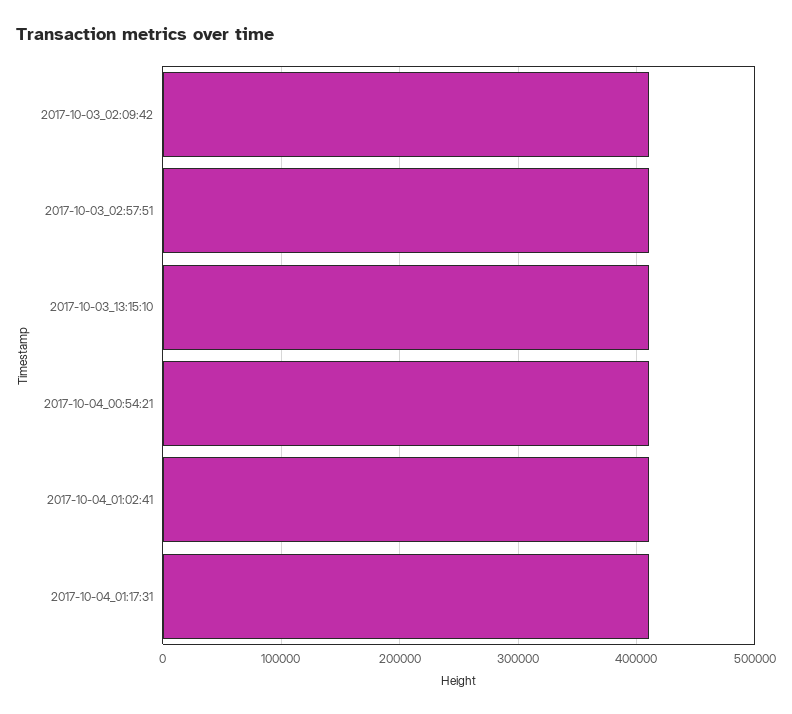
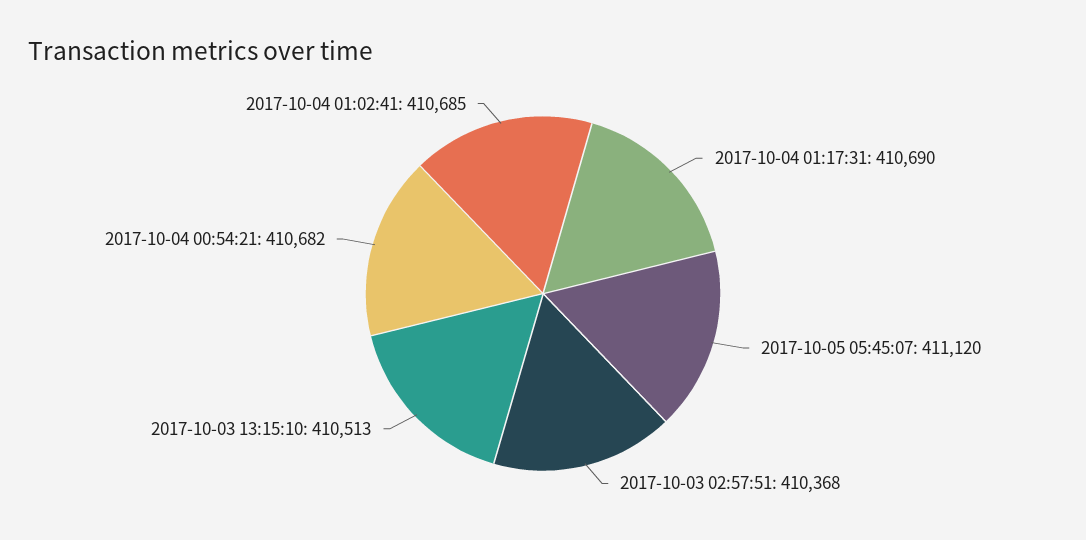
2017-10-03_02:09:42: 410000 -> none
2017-10-05 05:45:07: none -> 411120

